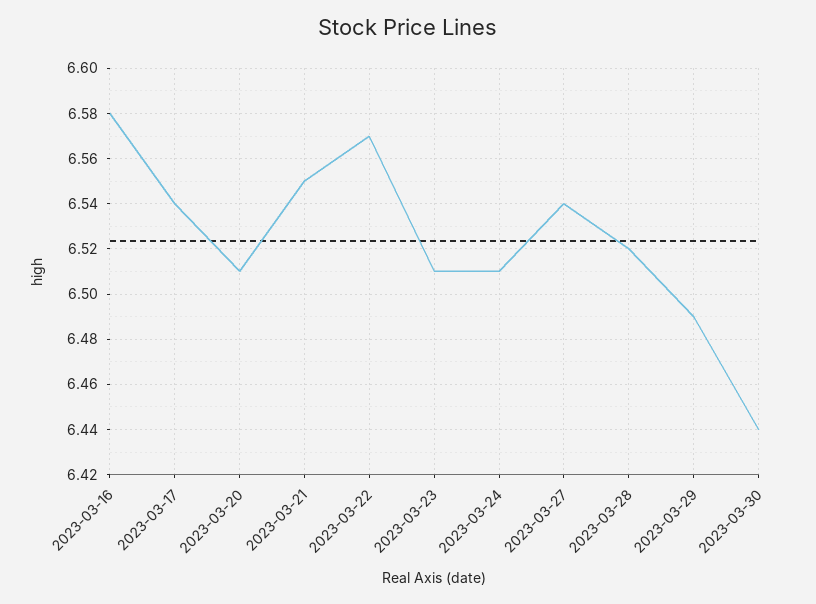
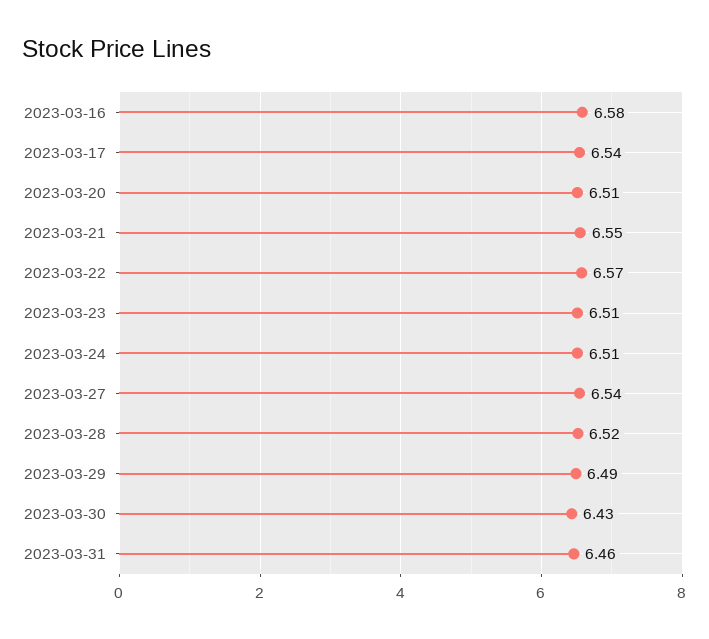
2023-03-30: 6.44 -> 6.43
2023-03-31: none -> 6.46

